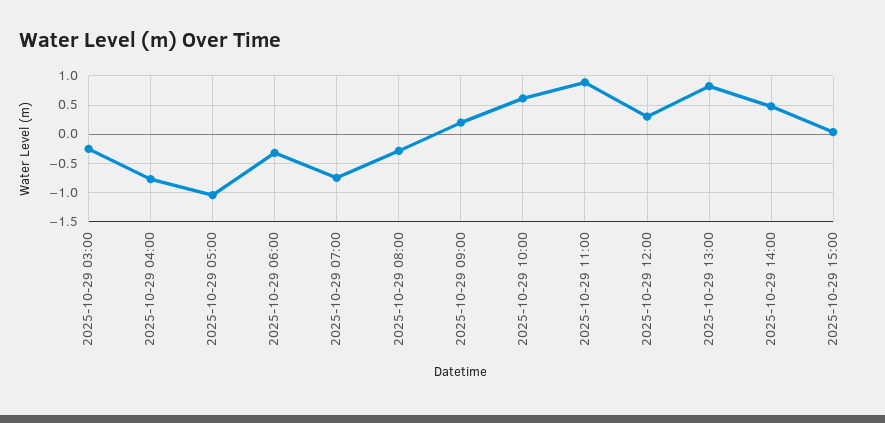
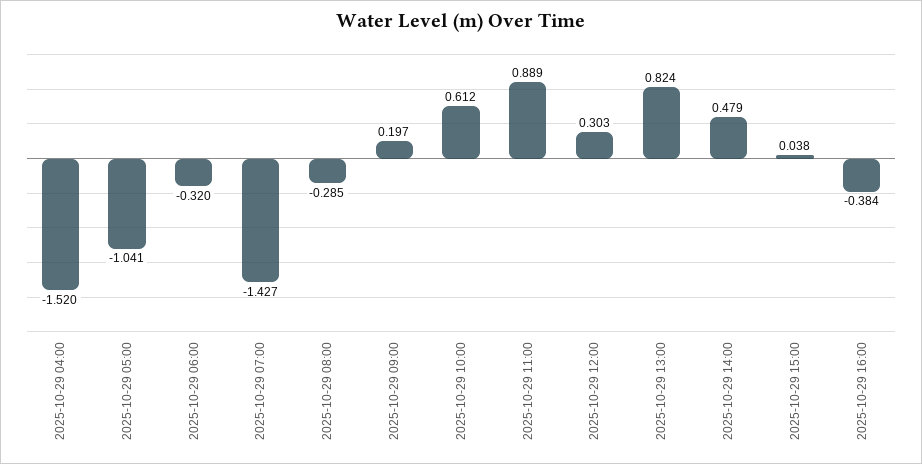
2025-10-29 03:00: -0.25 -> none
2025-10-29 04:00: -0.75 -> -1.52
2025-10-29 07:00: -0.75 -> -1.427
2025-10-29 16:00: none -> -0.384

